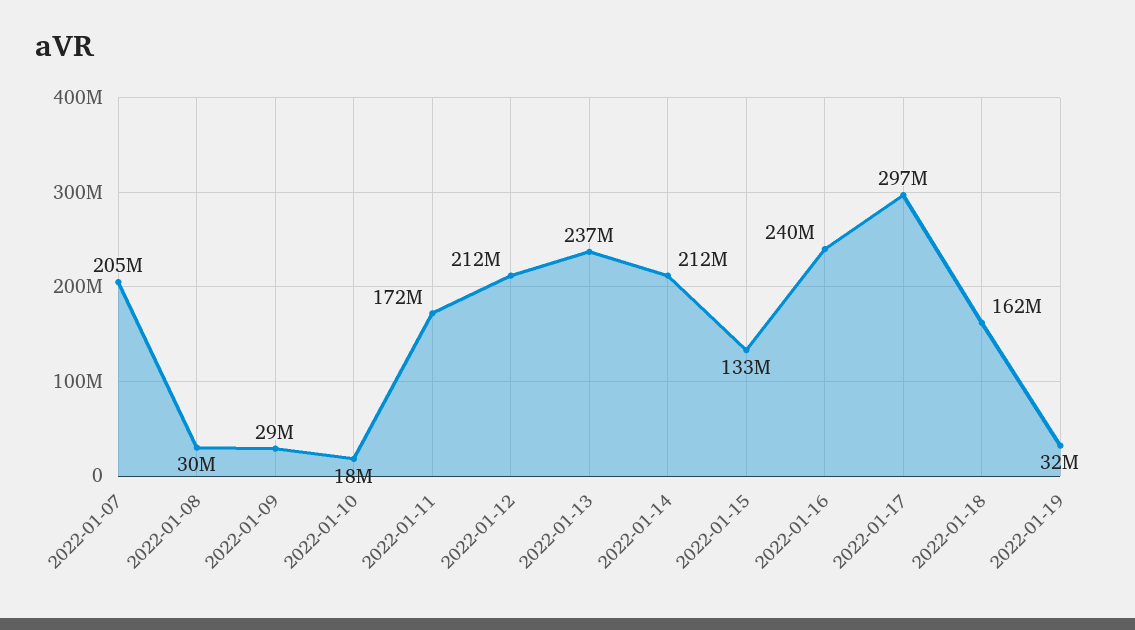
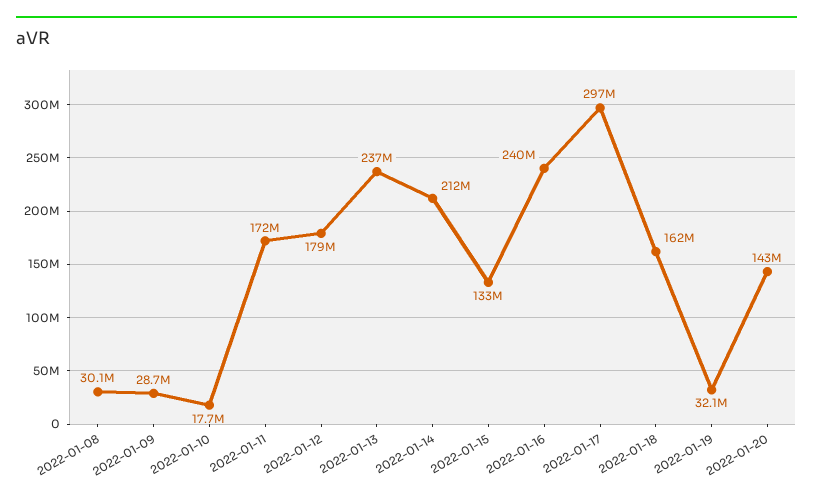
2022-01-07: 205000000 -> none
2022-01-12: 212000000 -> 179000000
2022-01-20: none -> 143000000

